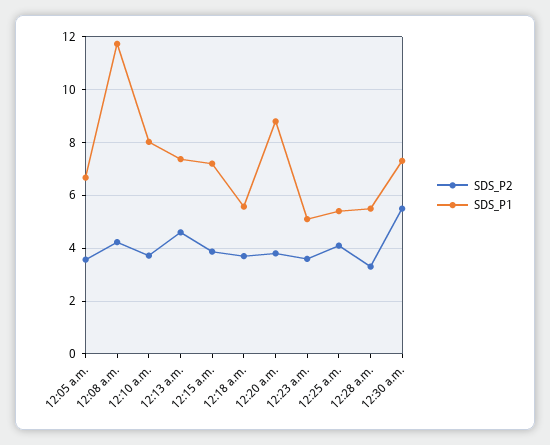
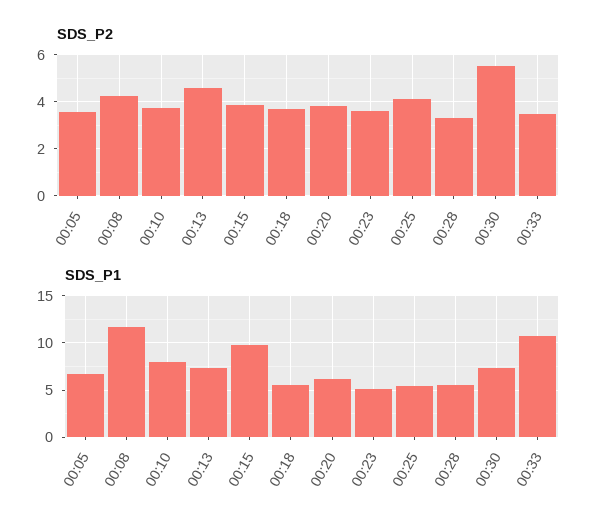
SDS_P1, 12:15 a.m.: 7.25 -> 10
SDS_P1, 12:20 a.m.: 8.75 -> 6
SDS_P2, 00:33: none -> 3.5
SDS_P1, 00:33: none -> 11

